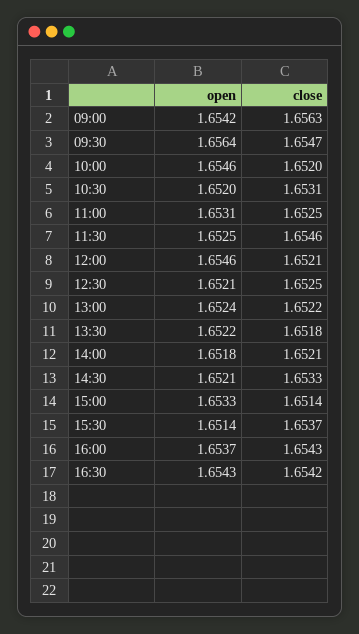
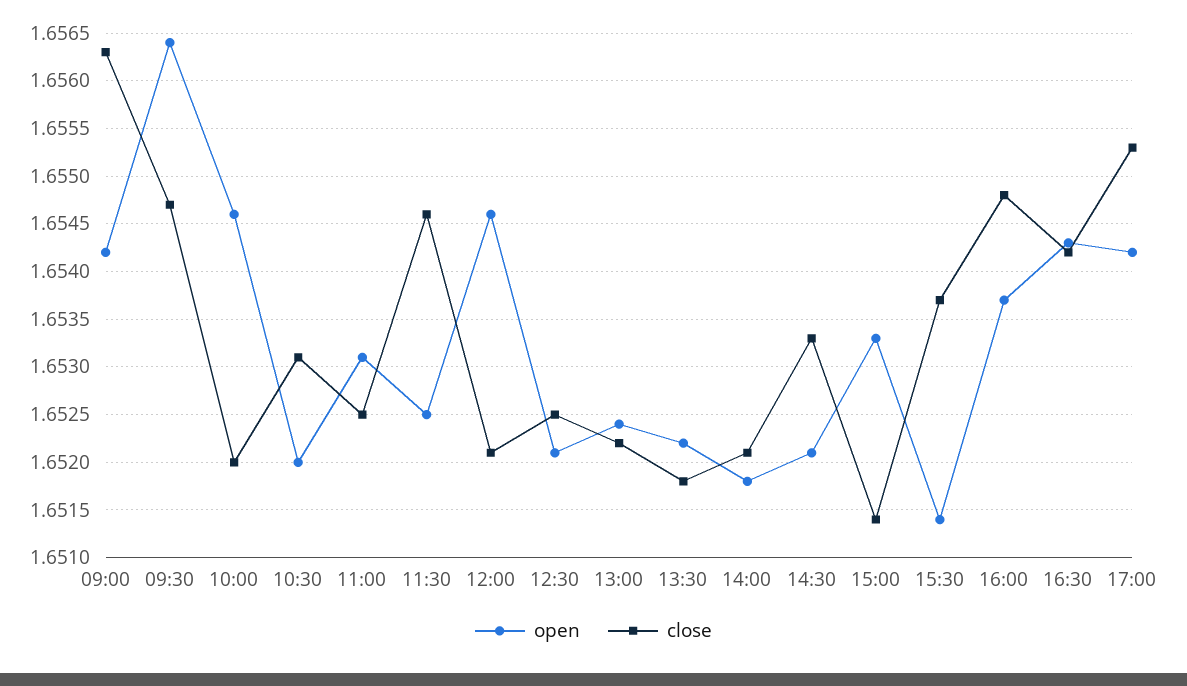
close, 16:00: 1.6543 -> 1.6548
open, 17:00: none -> 1.6542
close, 17:00: none -> 1.6553

